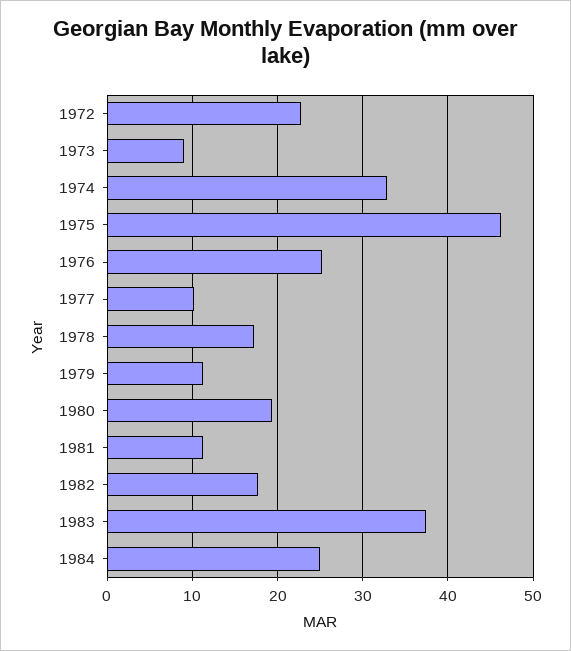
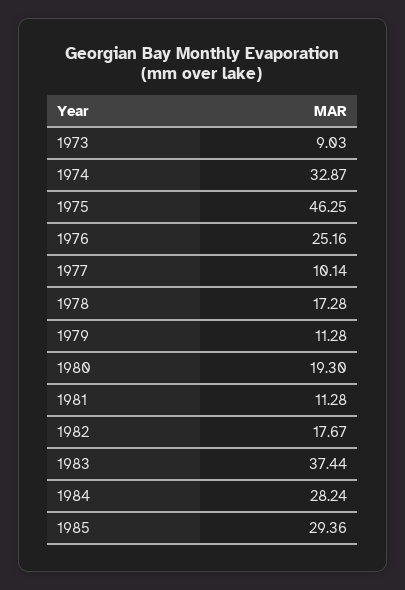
1972: 23 -> none
1984: 25 -> 28.24
1985: none -> 29.36

